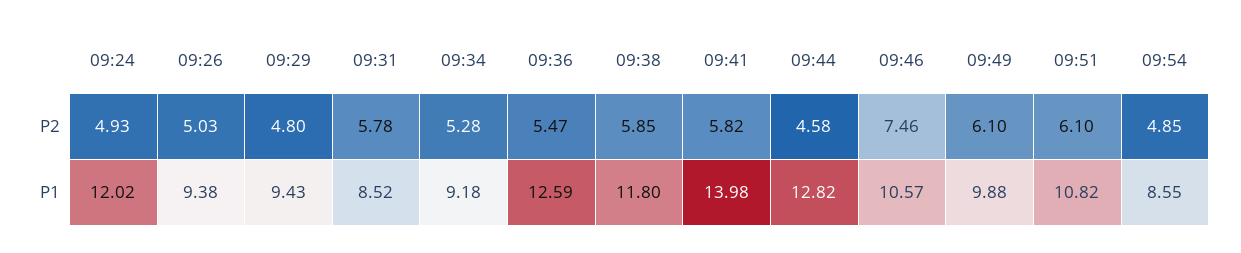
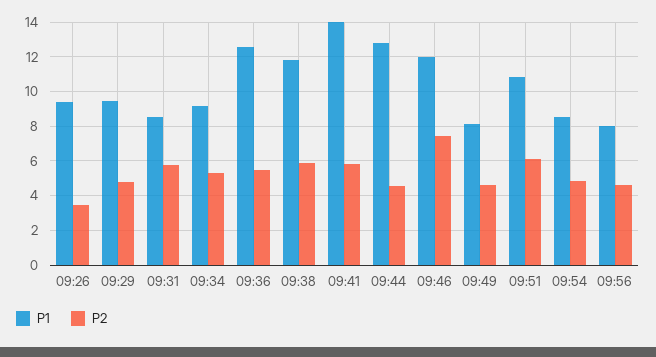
P2, 09:24: 4.93 -> none
P2, 09:26: 5.03 -> 3.5
P2, 09:49: 6.1 -> 4.5
P1, 09:24: 12.02 -> none
P1, 09:46: 10.57 -> 12
P1, 09:49: 9.88 -> 8
P1, 09:56: none -> 8
P2, 09:56: none -> 4.5

